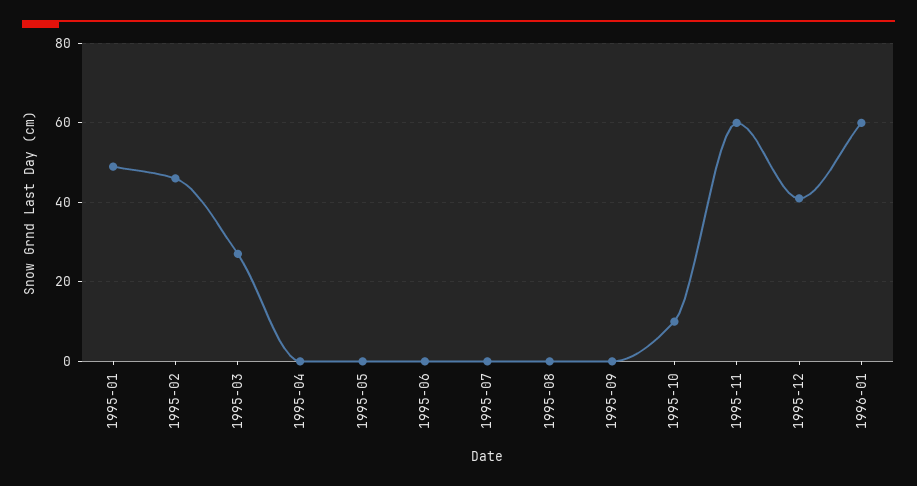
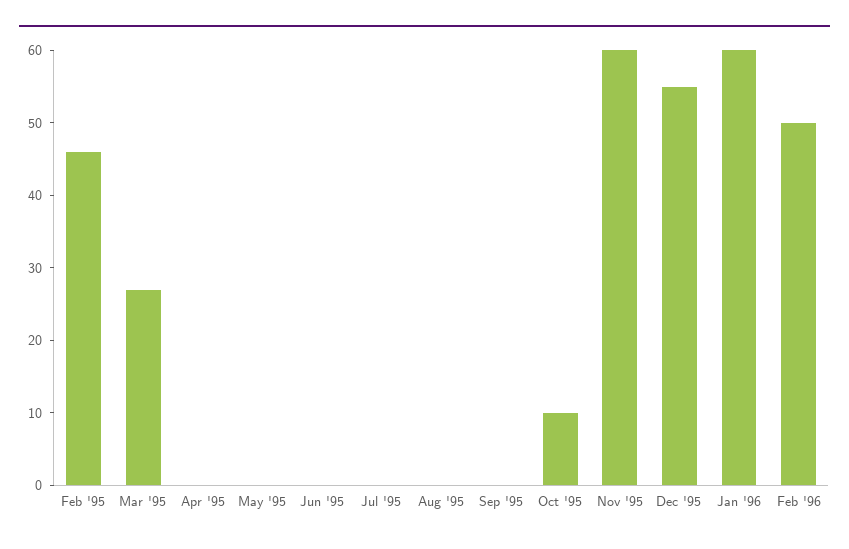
1995-01: 50 -> none
1995-12: 40 -> 55
Feb '96: none -> 50

